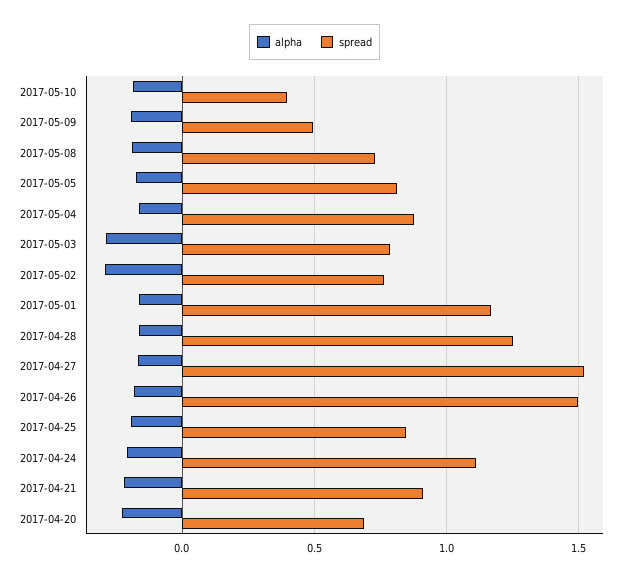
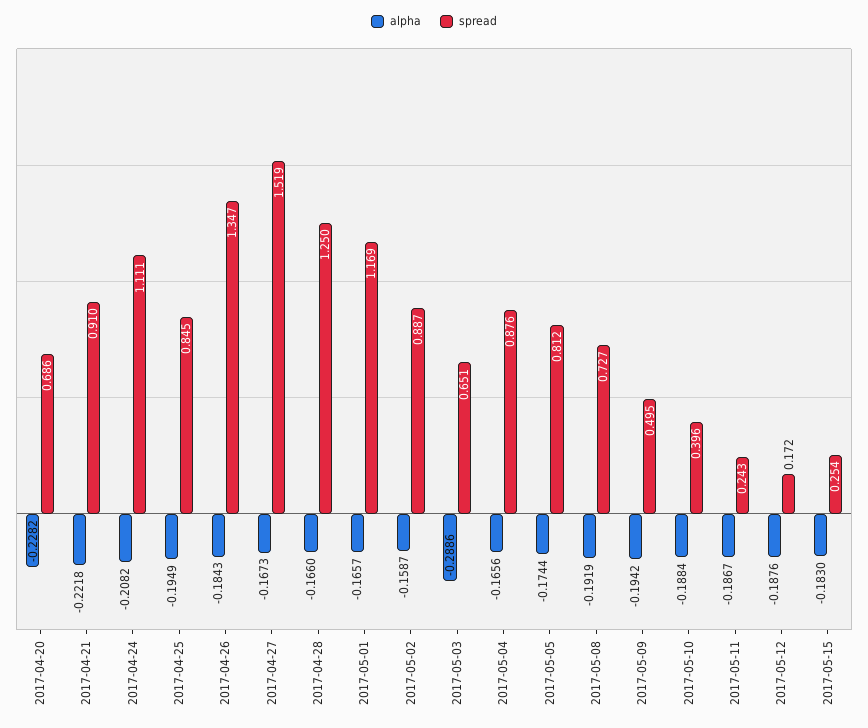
spread, 2017-05-03: 0.8 -> 0.651
alpha, 2017-05-02: -0.3 -> -0.1587
spread, 2017-05-02: 0.75 -> 0.887
spread, 2017-04-26: 1.5 -> 1.347
alpha, 2017-05-11: none -> -0.1867
spread, 2017-05-11: none -> 0.243
alpha, 2017-05-12: none -> -0.1876
spread, 2017-05-12: none -> 0.172
alpha, 2017-05-15: none -> -0.183
spread, 2017-05-15: none -> 0.254

